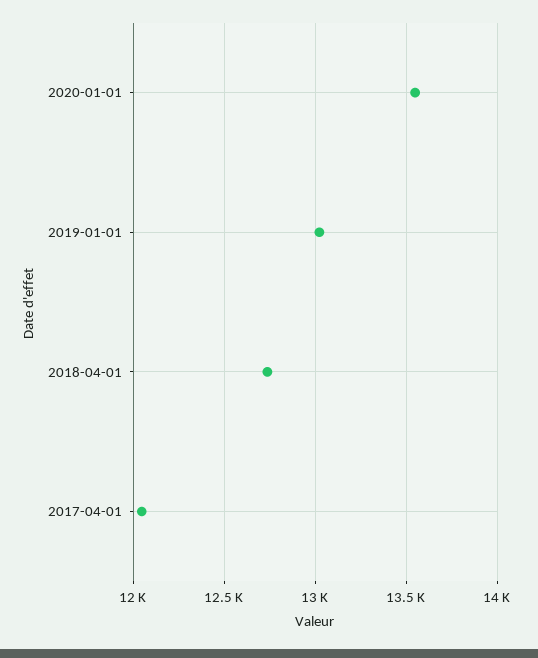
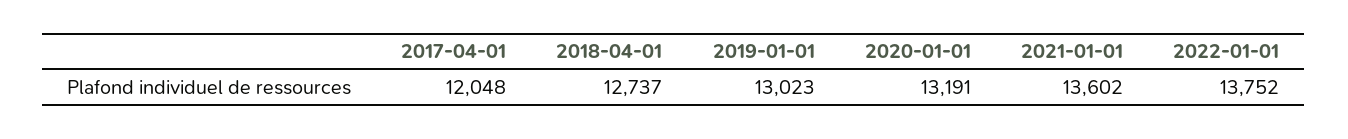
2020-01-01: 13550 -> 13191
2021-01-01: none -> 13602
2022-01-01: none -> 13752

